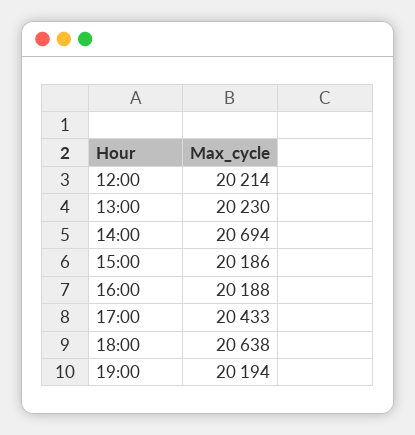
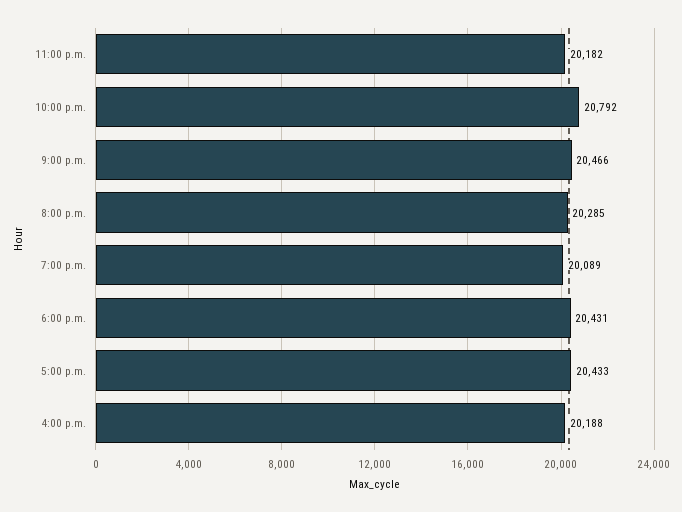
12:00: 20214 -> none
13:00: 20230 -> none
14:00: 20694 -> none
15:00: 20186 -> none
18:00: 20638 -> 20431
19:00: 20194 -> 20089
11:00 p.m.: none -> 20182
10:00 p.m.: none -> 20792
9:00 p.m.: none -> 20466
8:00 p.m.: none -> 20285

